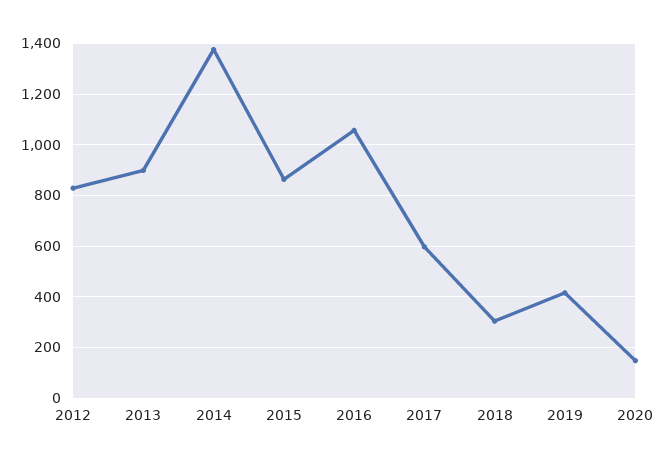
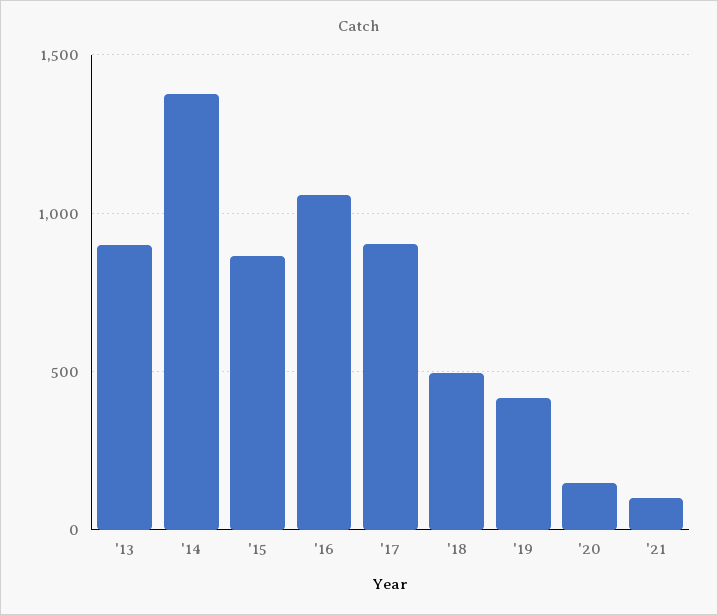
2012: 825 -> none
2017: 600 -> 900
2018: 300 -> 500
'21: none -> 100

